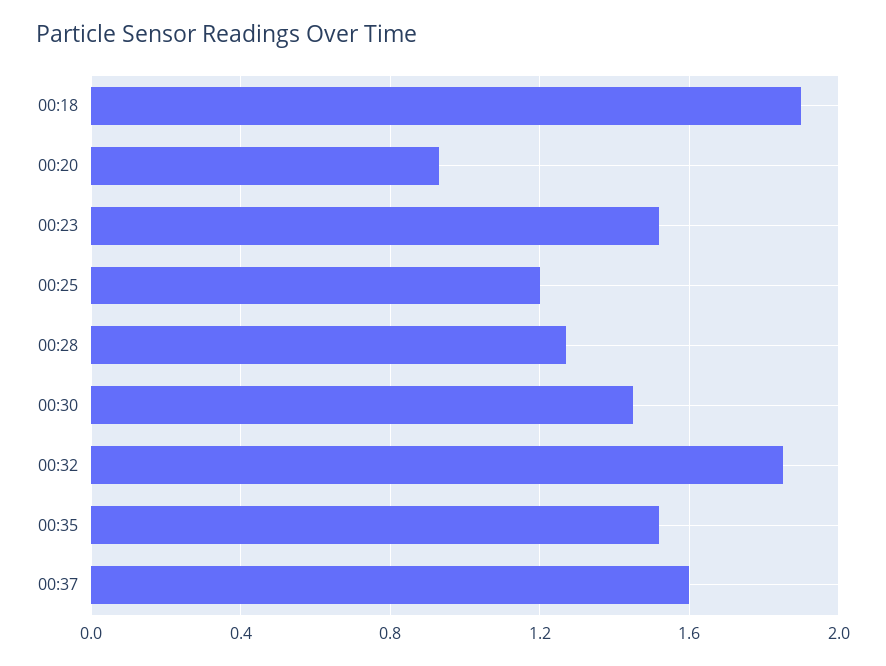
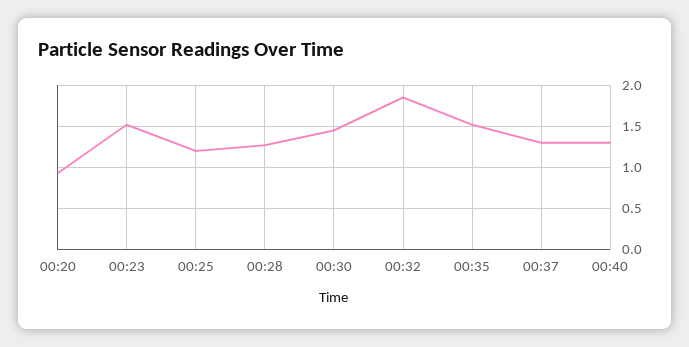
00:18: 1.9 -> none
00:37: 1.6 -> 1.3
00:40: none -> 1.3

